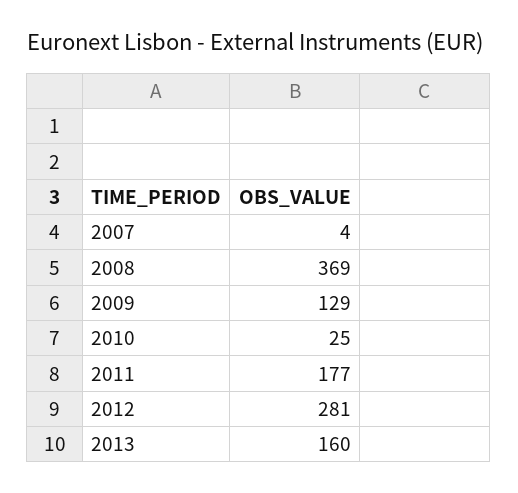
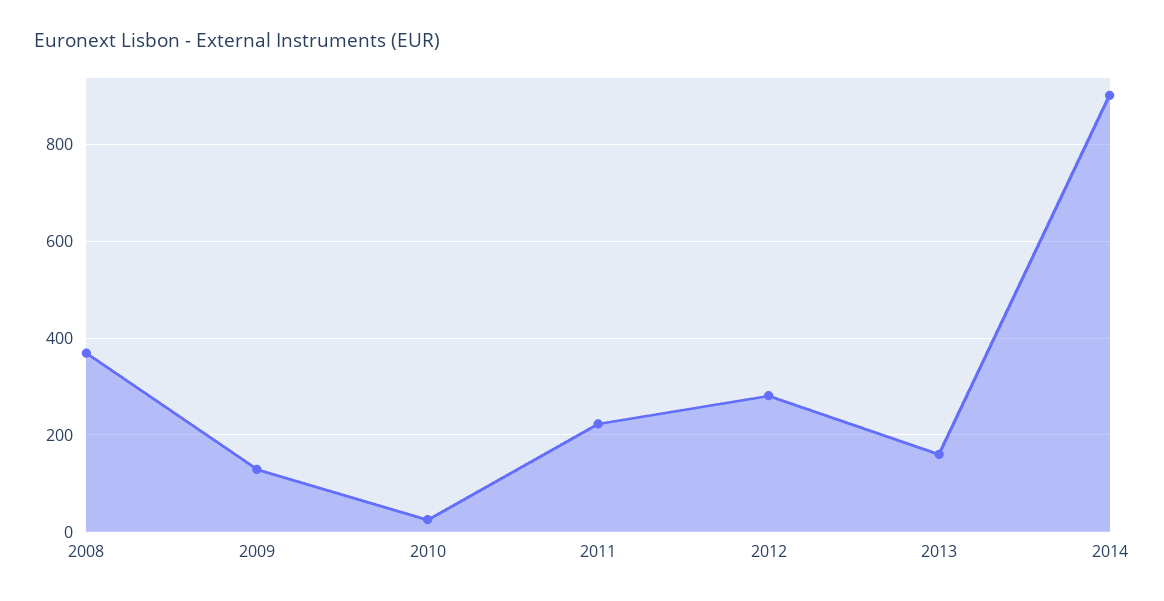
2007: 4 -> none
2011: 177 -> 220
2014: none -> 900

